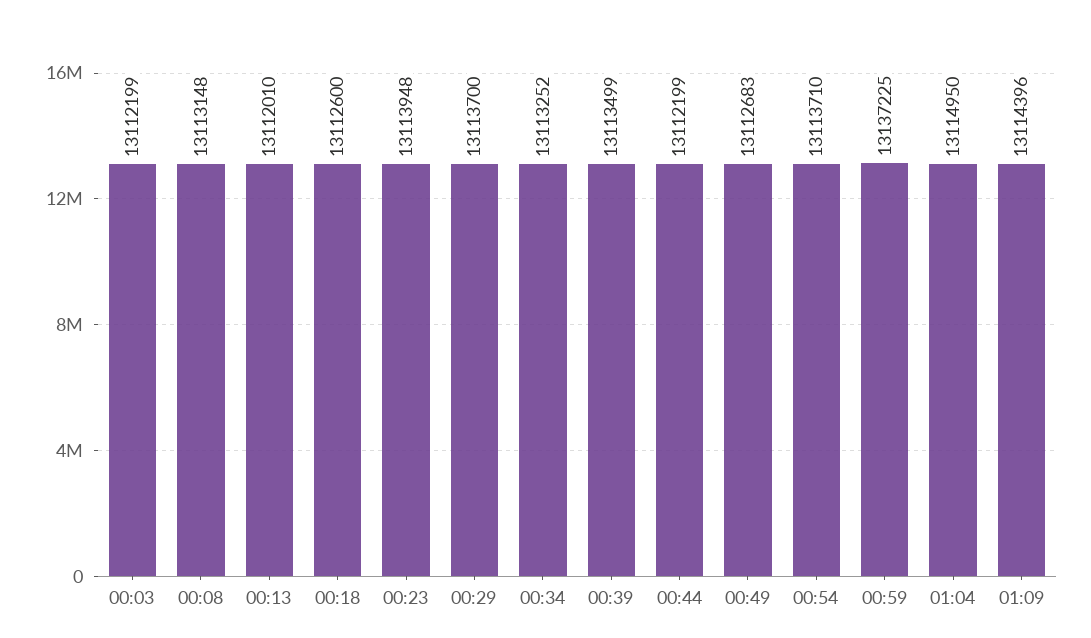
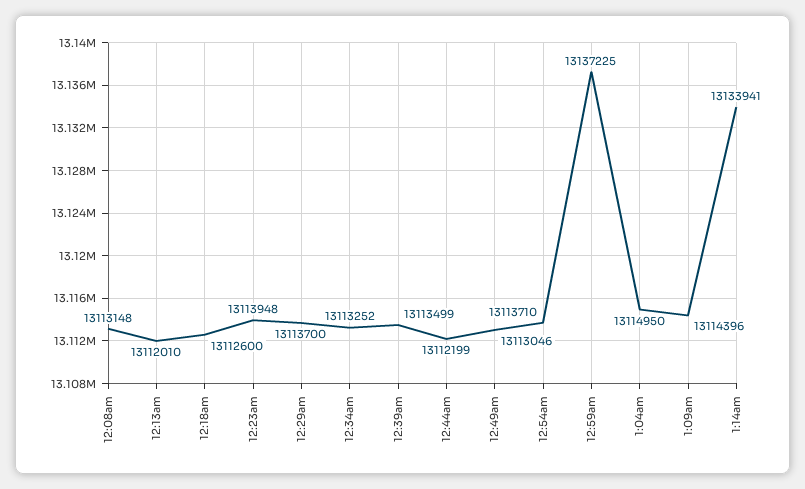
00:03: 13112199 -> none
00:49: 13112683 -> 13113046
1:14am: none -> 13133941

